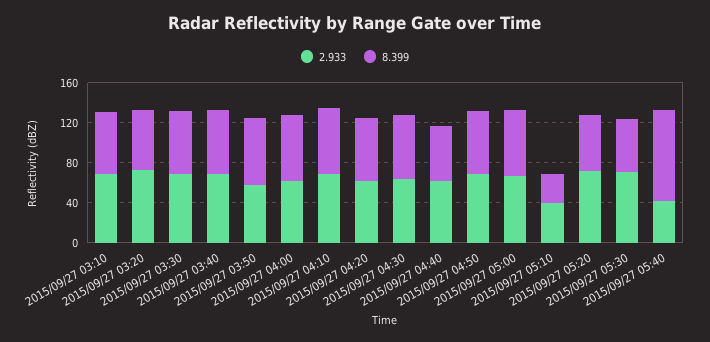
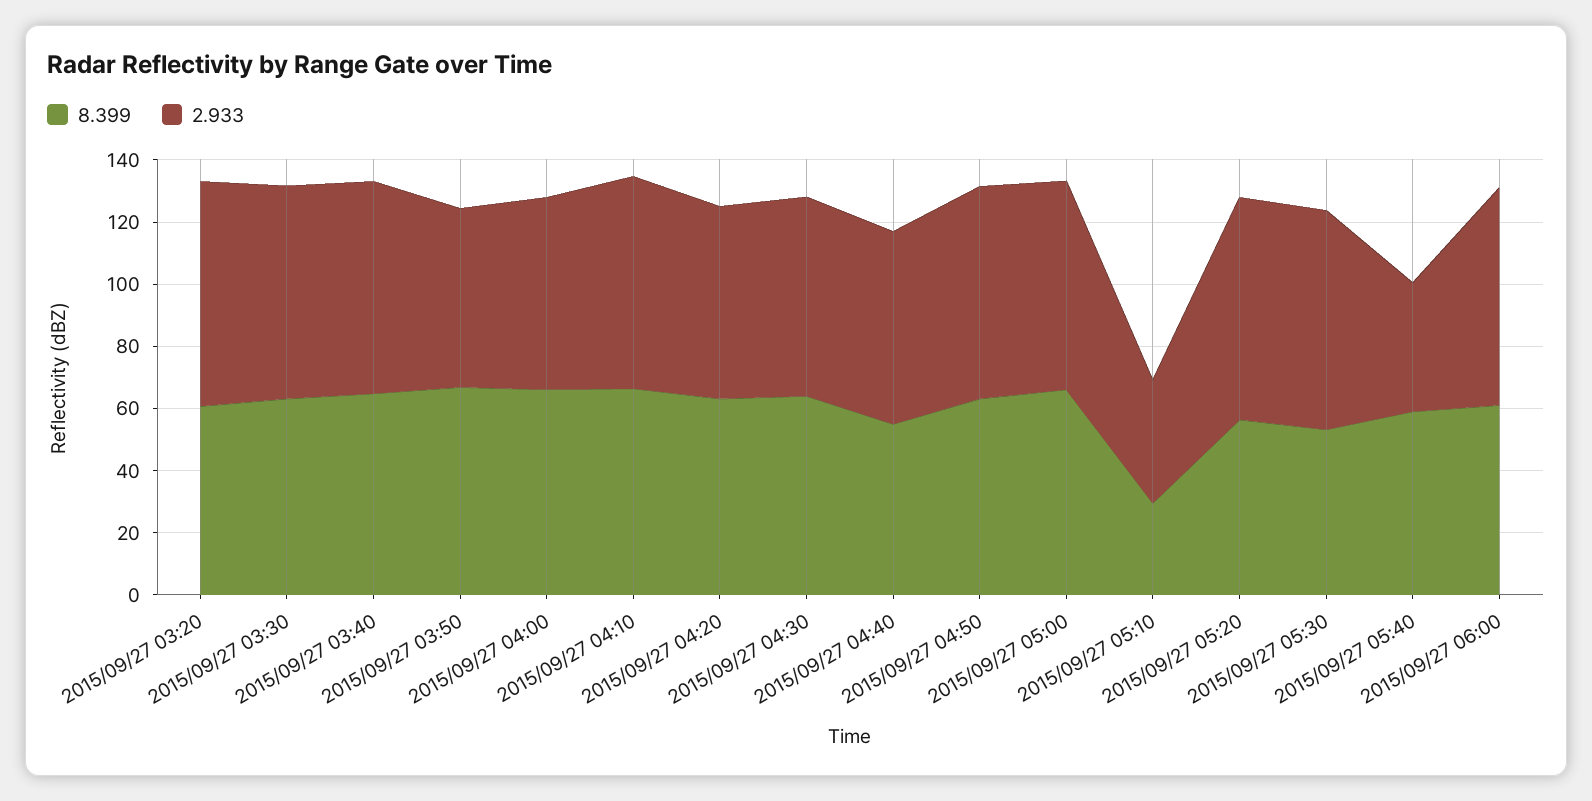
2.933, 2015/09/27 03:10: 70 -> none
8.399, 2015/09/27 03:10: 60 -> none
8.399, 2015/09/27 05:40: 90 -> 60
8.399, 2015/09/27 06:00: none -> 60
2.933, 2015/09/27 06:00: none -> 70

